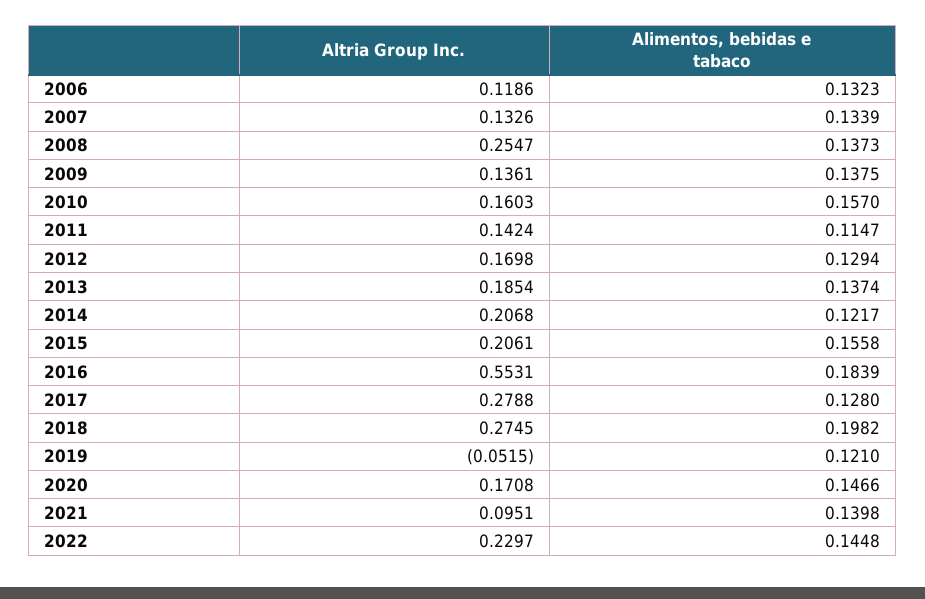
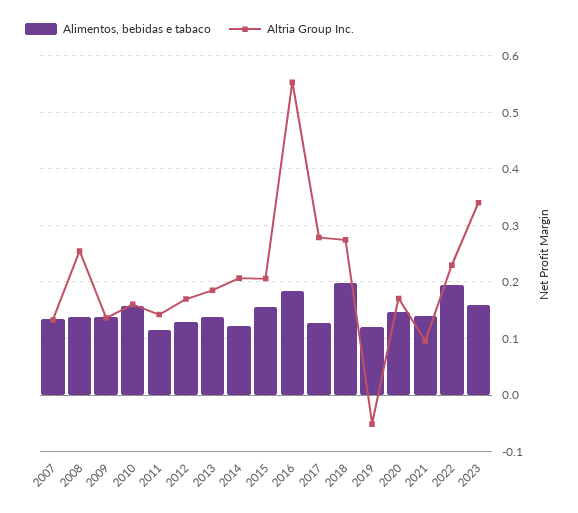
Altria Group Inc., 2006: 0.1186 -> none
Alimentos, bebidas e tabaco, 2006: 0.1323 -> none
Alimentos, bebidas e tabaco, 2022: 0.1448 -> 0.2
Alimentos, bebidas e tabaco, 2023: none -> 0.16
Altria Group Inc., 2023: none -> 0.34

